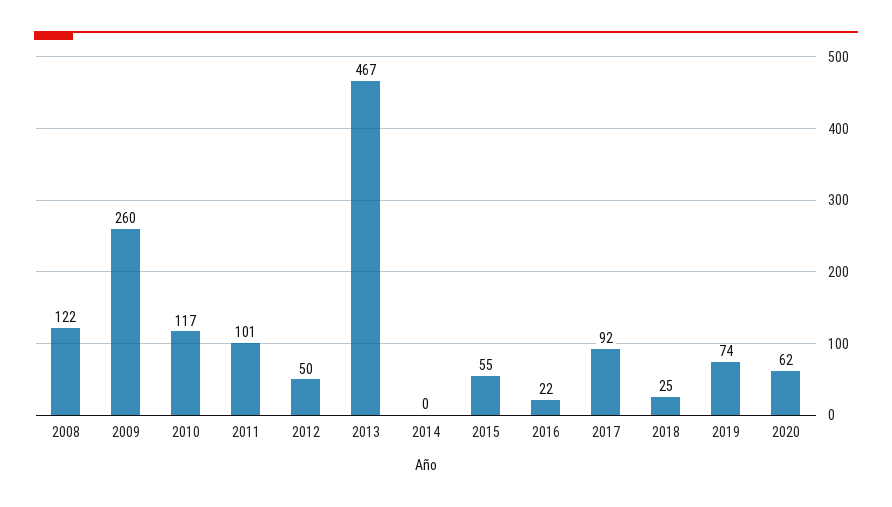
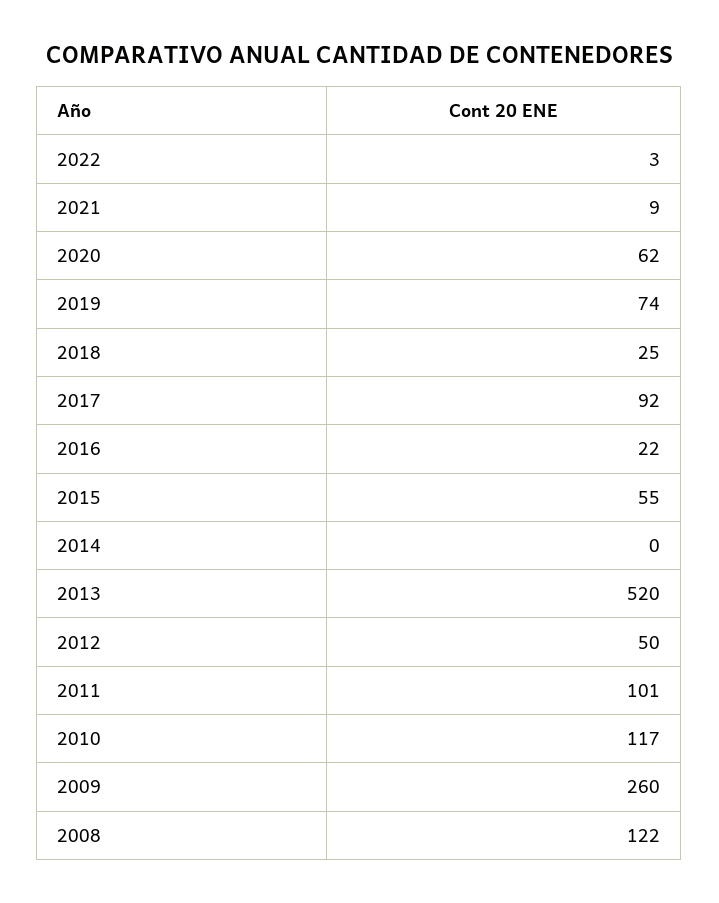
2013: 467 -> 520
2022: none -> 3
2021: none -> 9

